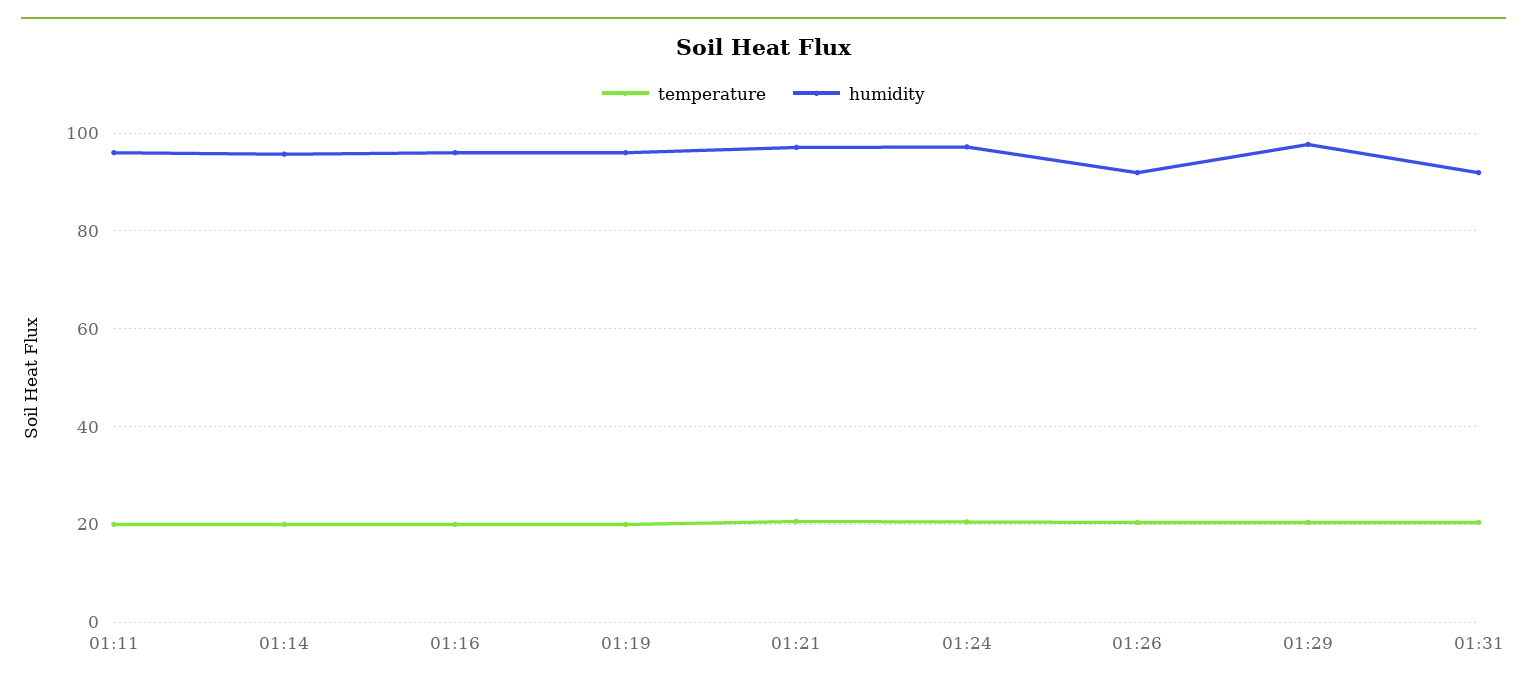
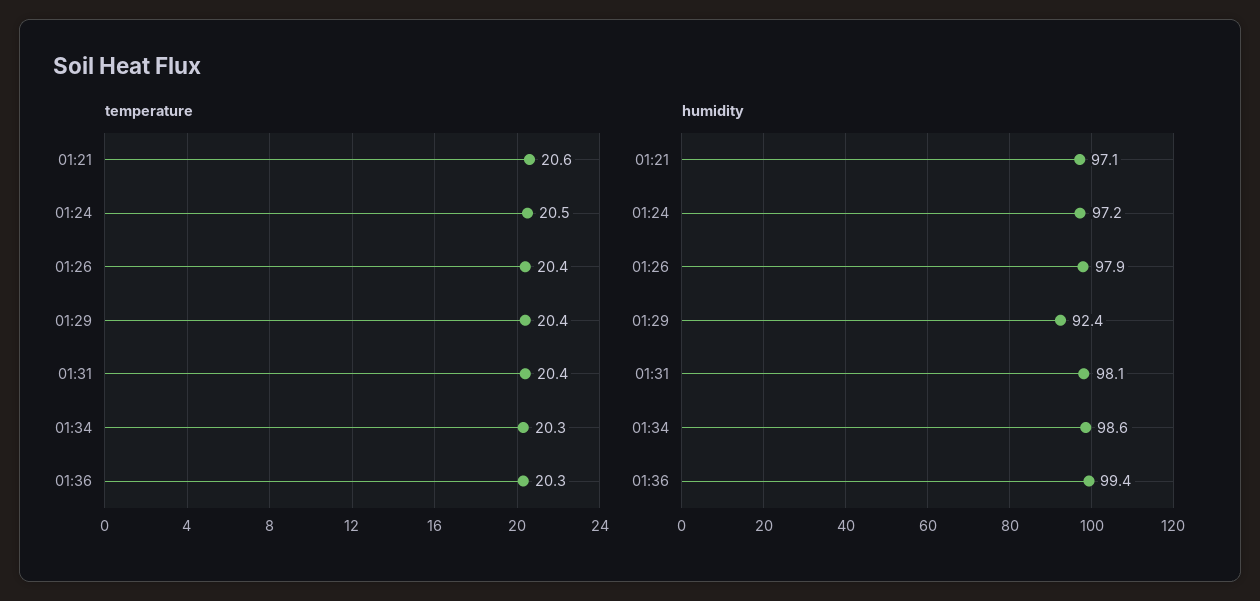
temperature, 01:11: 20 -> none
humidity, 01:11: 96 -> none
temperature, 01:14: 20 -> none
humidity, 01:14: 96 -> none
temperature, 01:16: 20 -> none
humidity, 01:16: 96 -> none
temperature, 01:19: 20 -> none
humidity, 01:19: 96 -> none
humidity, 01:26: 92 -> 97.9
humidity, 01:29: 98 -> 92.4
humidity, 01:31: 92 -> 98.1
temperature, 01:34: none -> 20.3
temperature, 01:36: none -> 20.3
humidity, 01:34: none -> 98.6
humidity, 01:36: none -> 99.4

